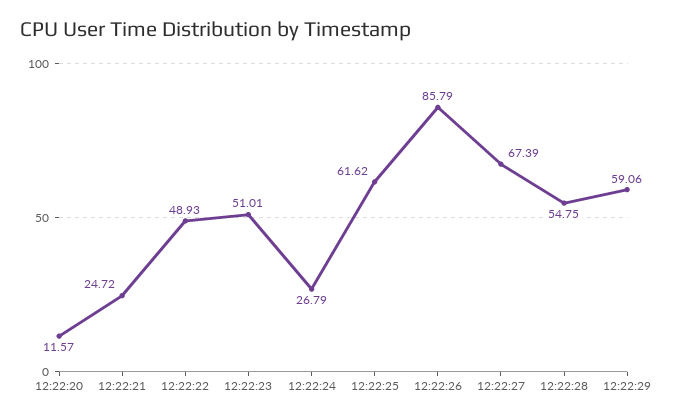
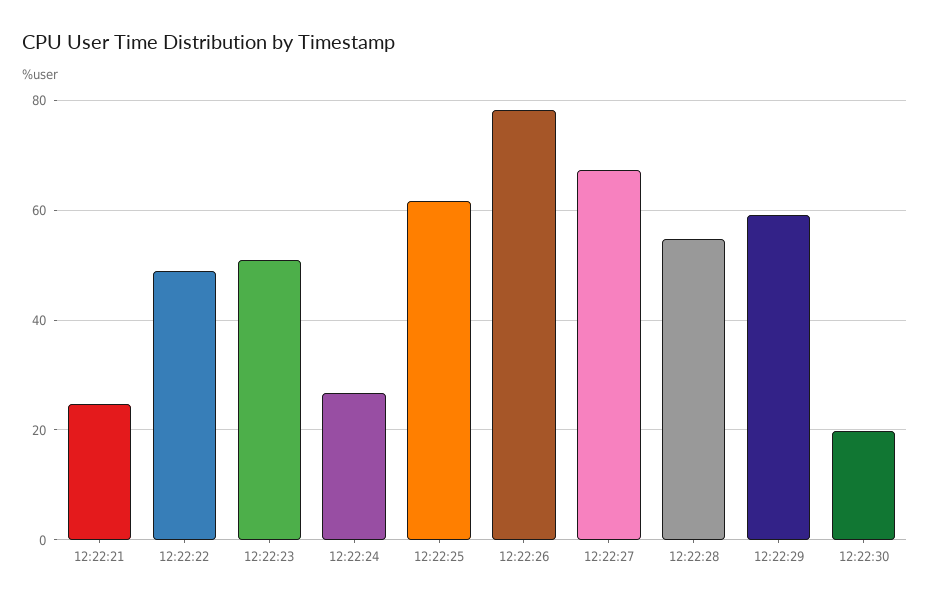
12:22:20: 11.57 -> none
12:22:26: 85.79 -> 78
12:22:30: none -> 20

